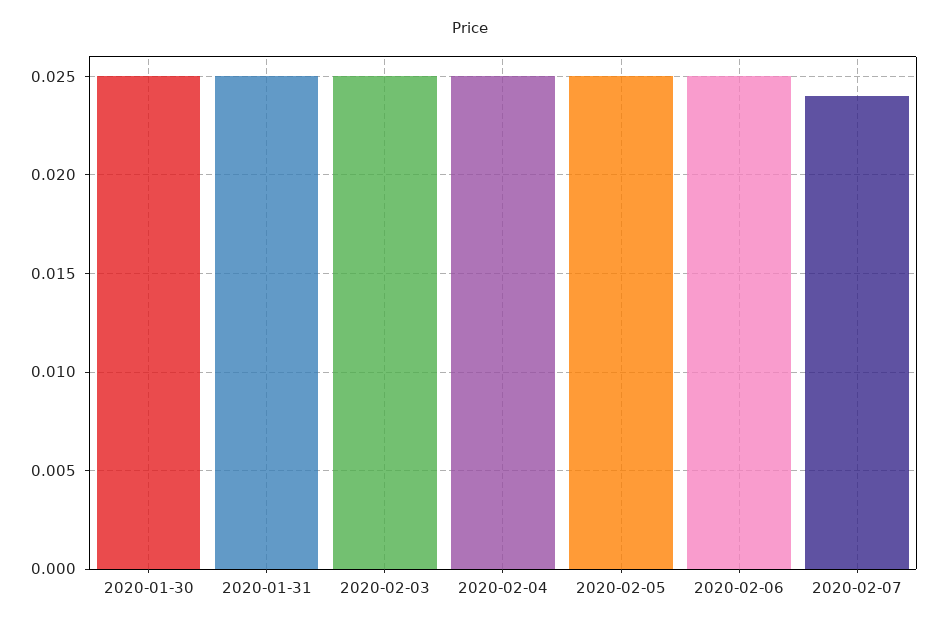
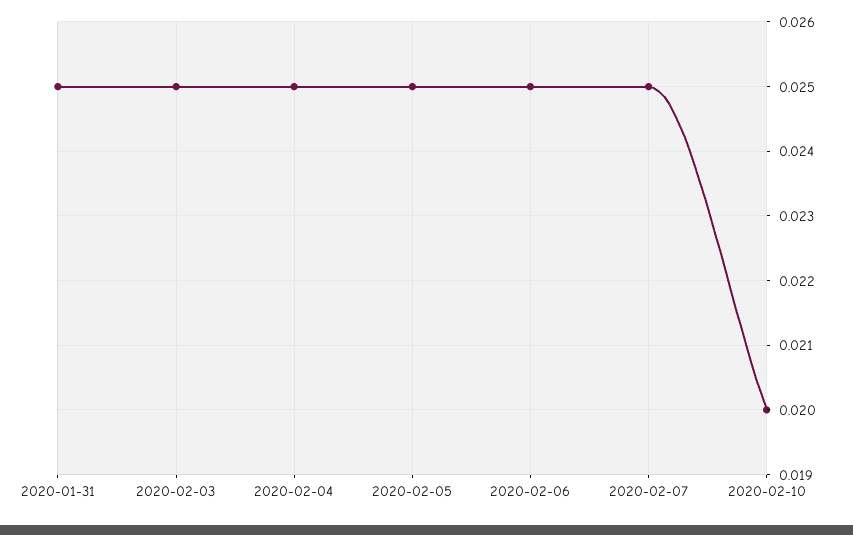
2020-01-30: 0.025 -> none
2020-02-07: 0.024 -> 0.025
2020-02-10: none -> 0.02

